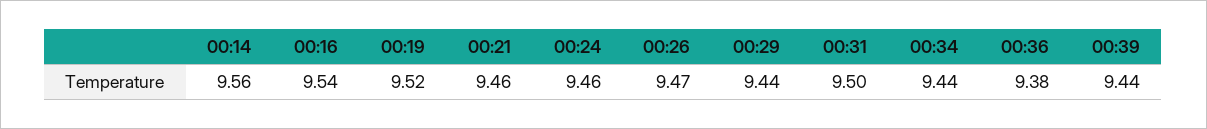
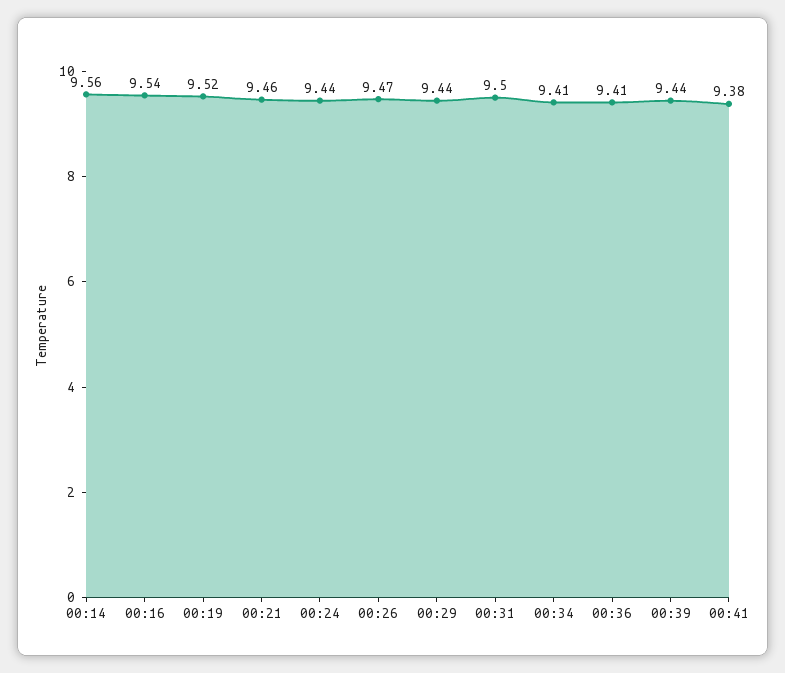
00:24: 9.46 -> 9.44
00:34: 9.44 -> 9.41
00:36: 9.38 -> 9.41
00:41: none -> 9.38

